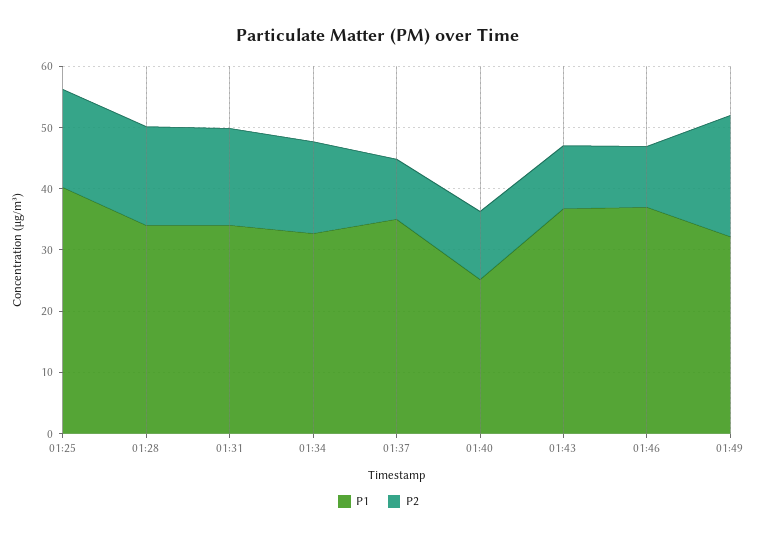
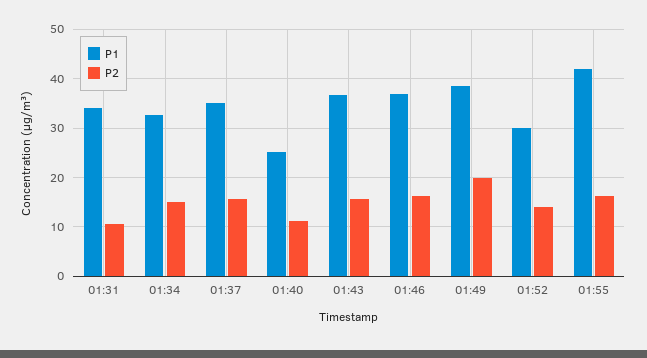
P1, 01:25: 40 -> none
P2, 01:25: 16 -> none
P1, 01:28: 34 -> none
P2, 01:28: 16 -> none
P2, 01:31: 16 -> 10
P2, 01:37: 10 -> 16
P2, 01:43: 10 -> 16
P2, 01:46: 10 -> 16
P1, 01:49: 32 -> 38
P1, 01:52: none -> 30
P2, 01:52: none -> 14
P1, 01:55: none -> 42
P2, 01:55: none -> 16

